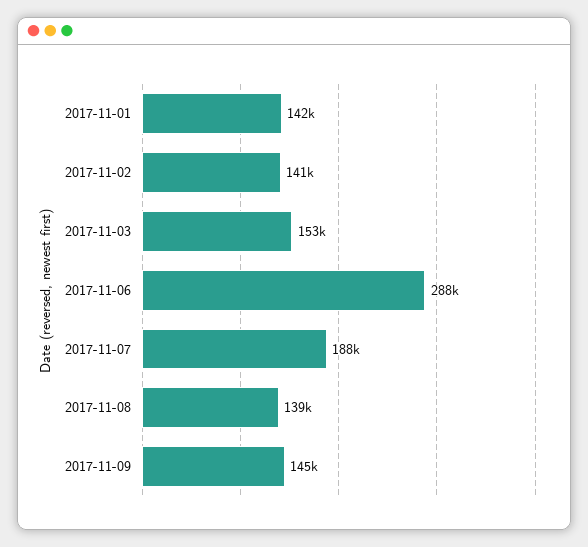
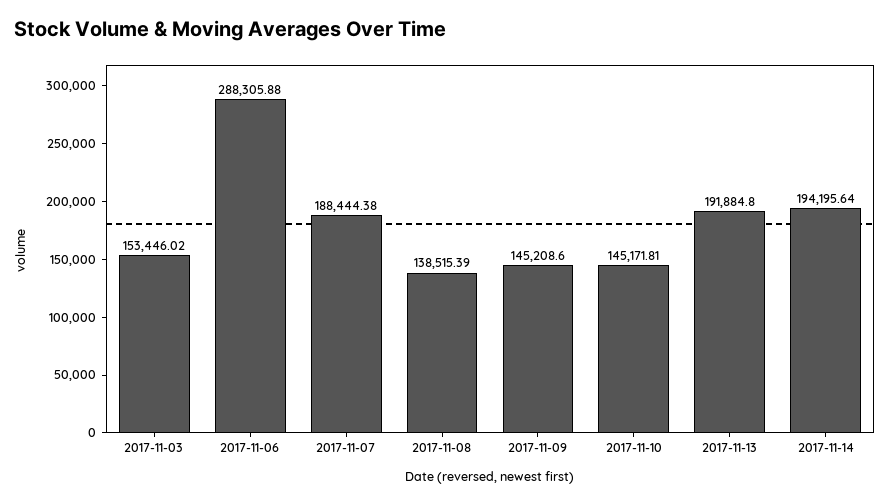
2017-11-01: 142000 -> none
2017-11-02: 141000 -> none
2017-11-10: none -> 145171.81
2017-11-13: none -> 191884.8
2017-11-14: none -> 194195.64

